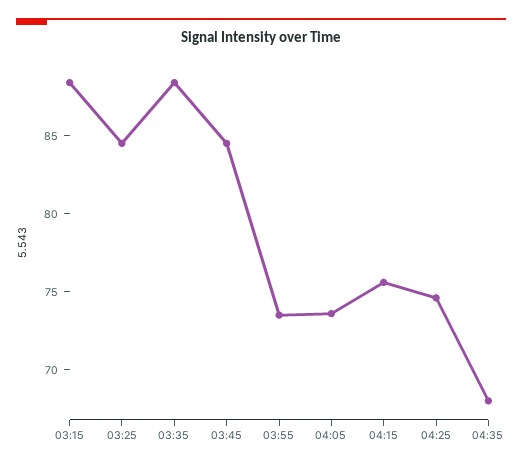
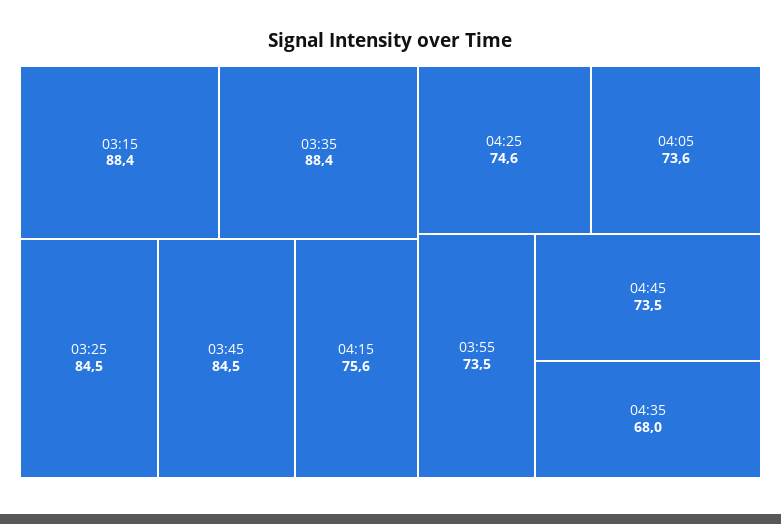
04:45: none -> 73.5

